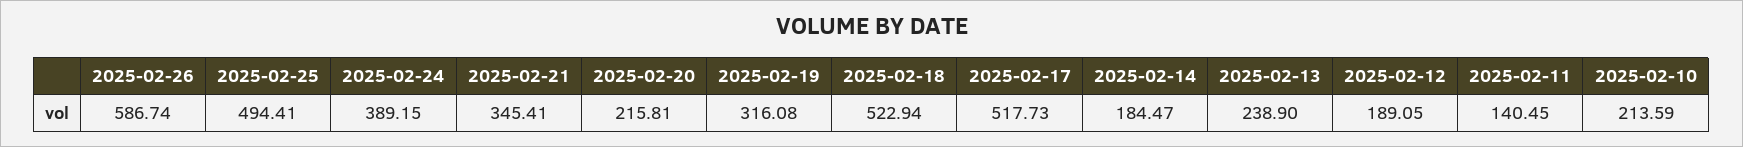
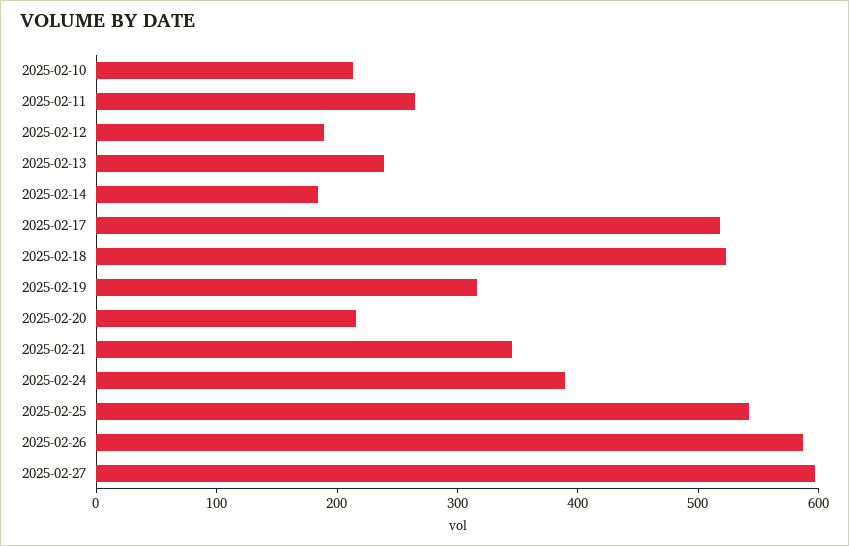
2025-02-25: 494.41 -> 540
2025-02-11: 140.45 -> 260
2025-02-27: none -> 600

